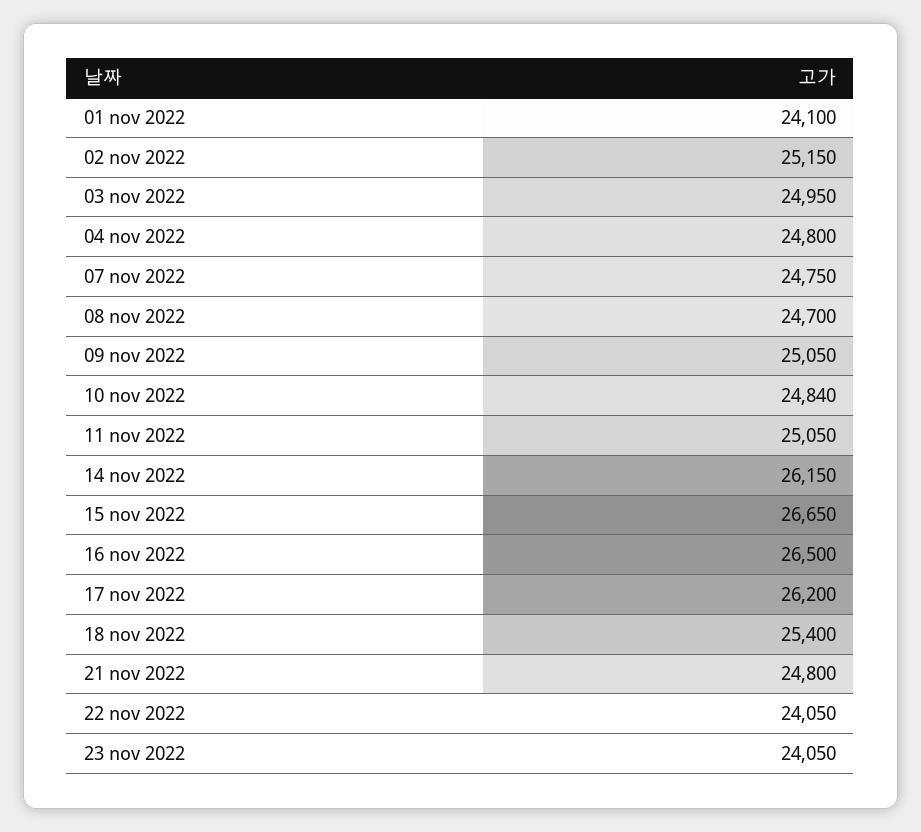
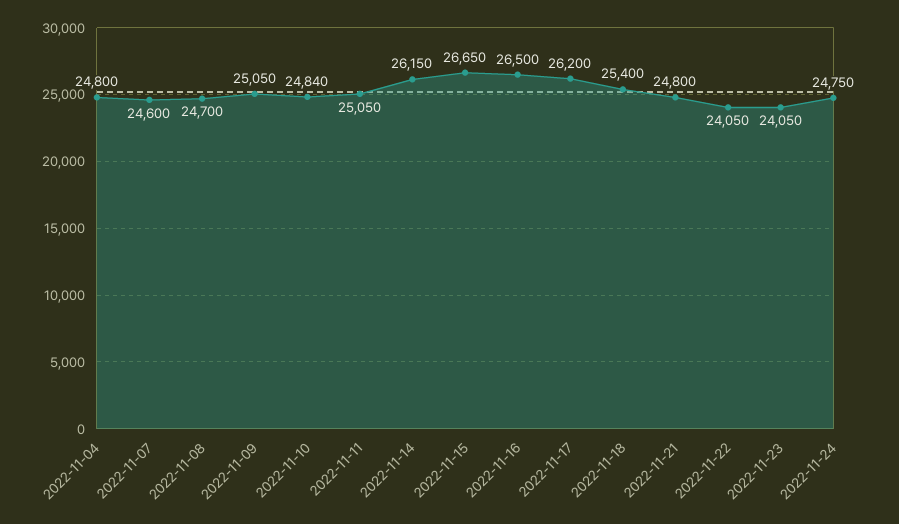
01 nov 2022: 24100 -> none
02 nov 2022: 25150 -> none
03 nov 2022: 24950 -> none
07 nov 2022: 24750 -> 24600
2022-11-24: none -> 24750

